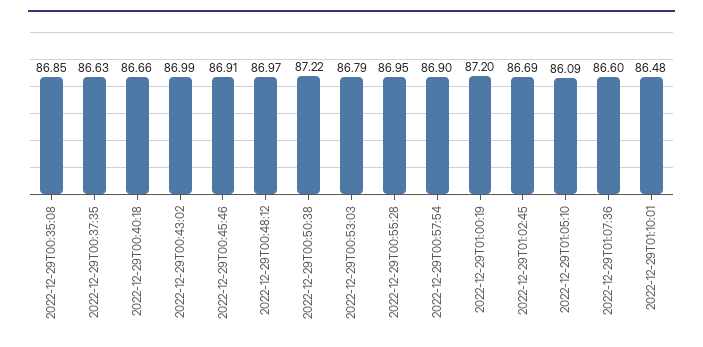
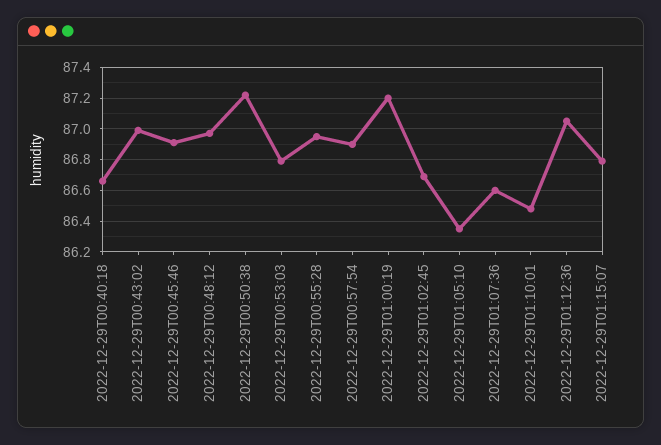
2022-12-29T00:35:08: 86.85 -> none
2022-12-29T00:37:35: 86.63 -> none
2022-12-29T01:05:10: 86.09 -> 86.35
2022-12-29T01:12:36: none -> 87.05
2022-12-29T01:15:07: none -> 86.8

